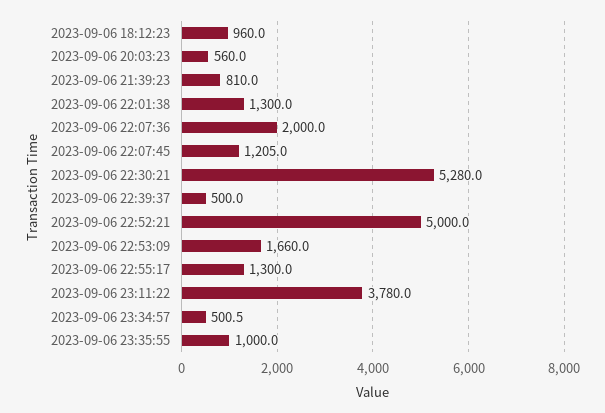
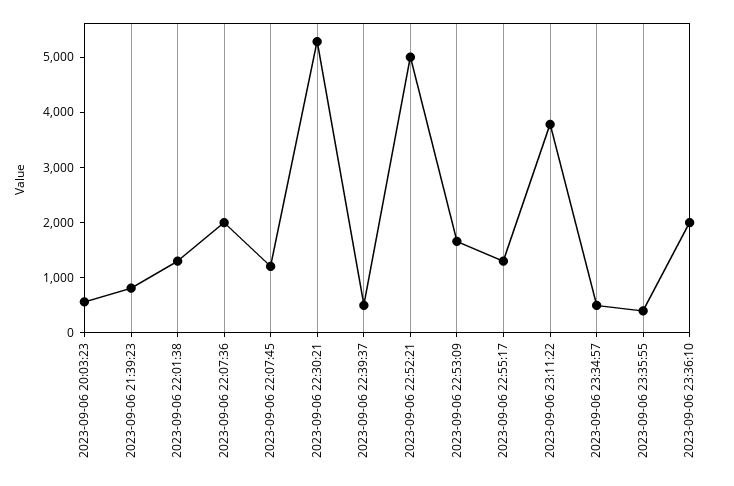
2023-09-06 18:12:23: 960 -> none
2023-09-06 23:35:55: 1000 -> 400
2023-09-06 23:36:10: none -> 2000

